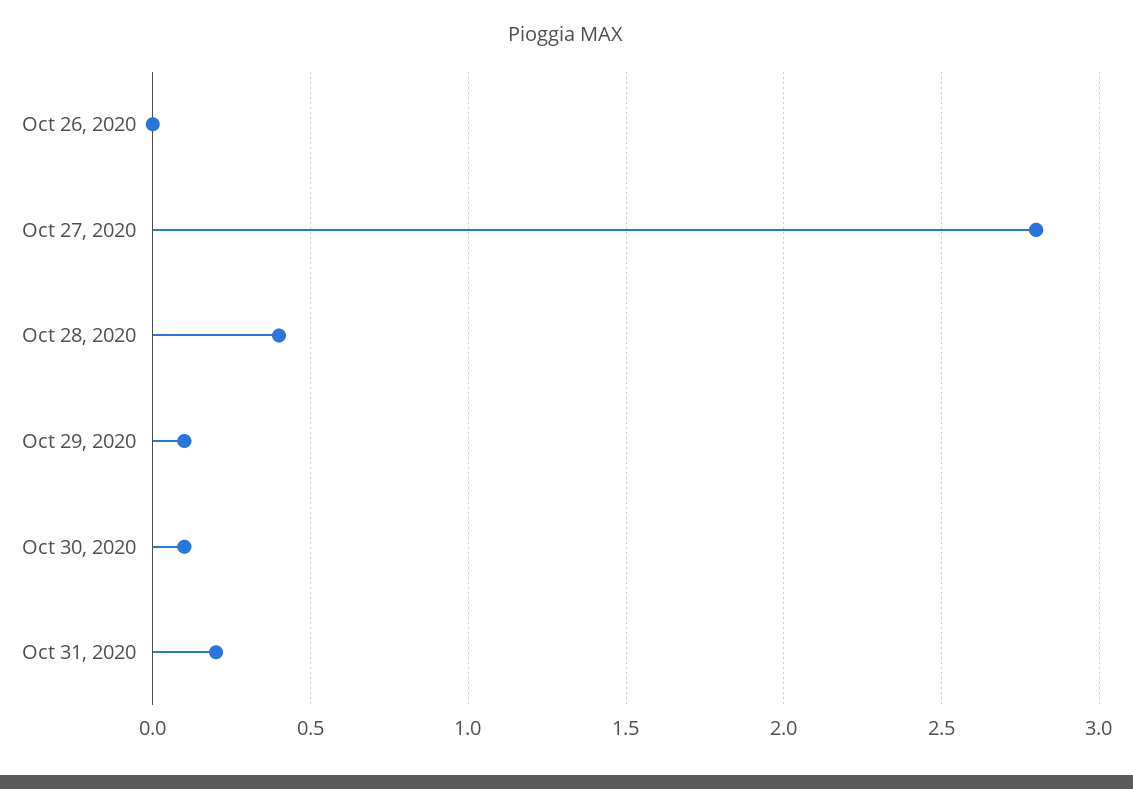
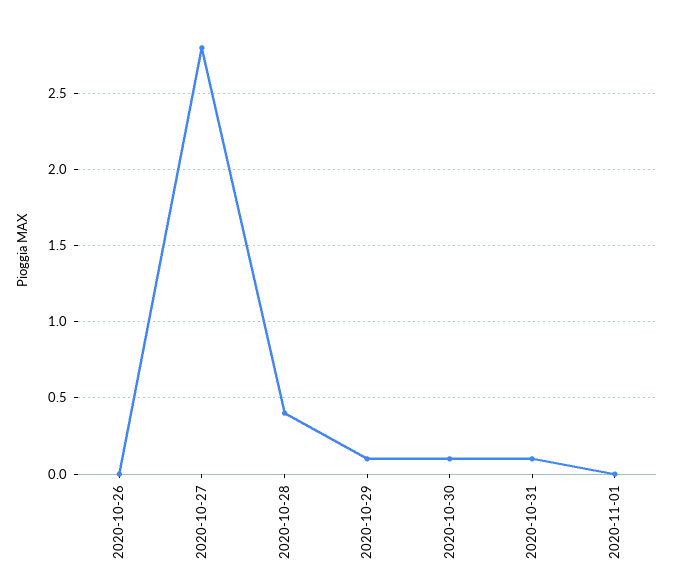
Oct 31, 2020: 0.2 -> 0.1
2020-11-01: none -> 0

